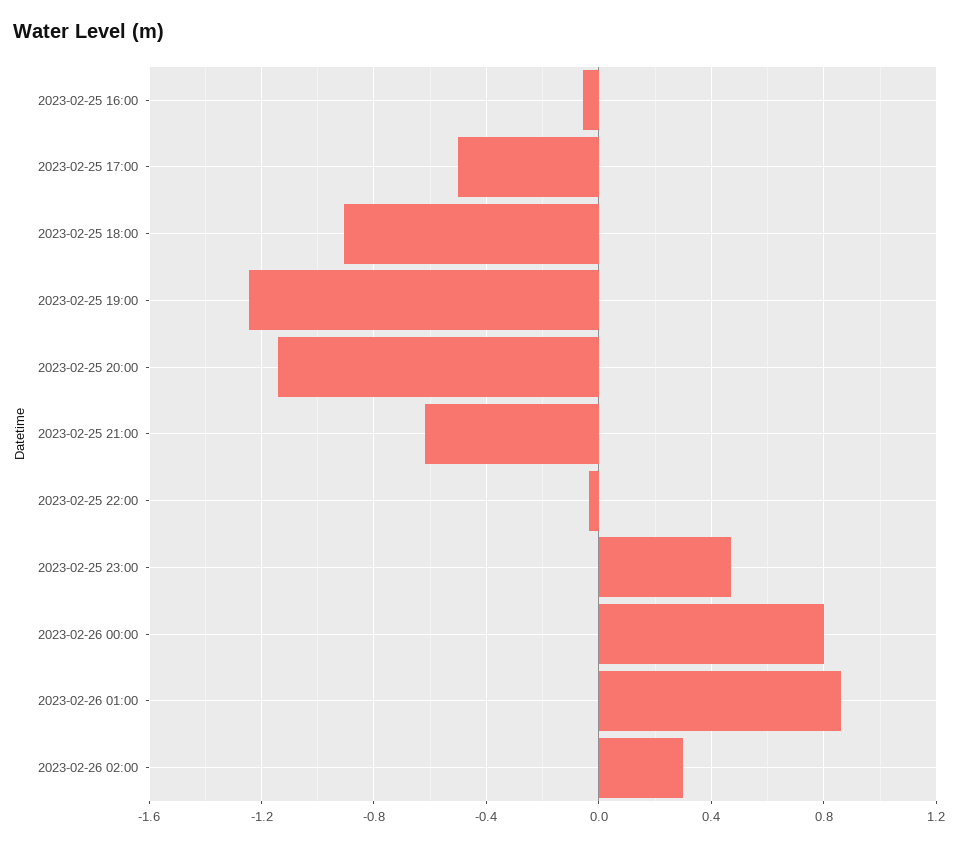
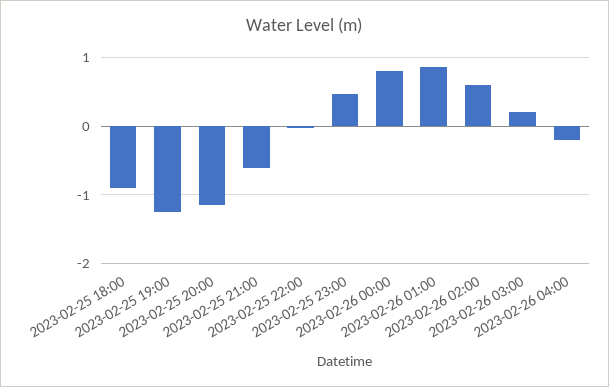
2023-02-25 16:00: -0.05 -> none
2023-02-25 17:00: -0.5 -> none
2023-02-26 02:00: 0.3 -> 0.6
2023-02-26 03:00: none -> 0.2
2023-02-26 04:00: none -> -0.2

